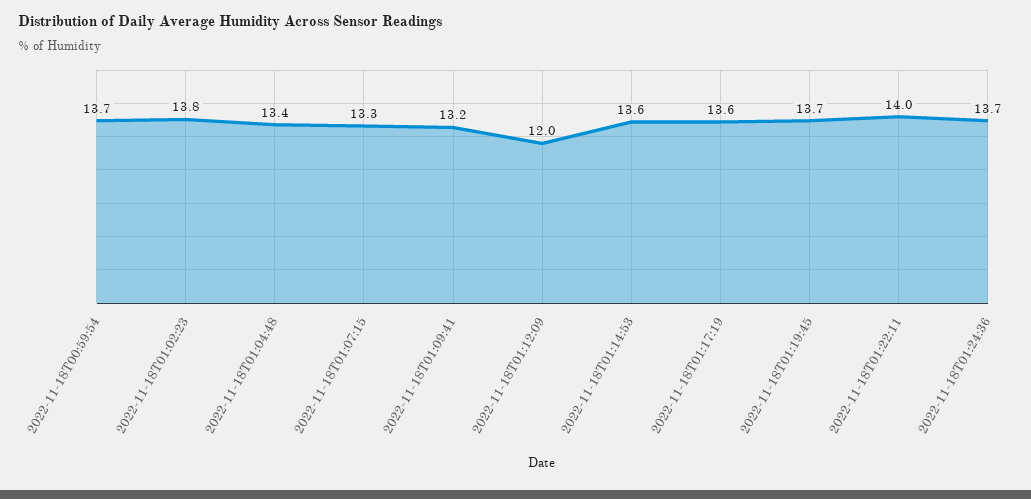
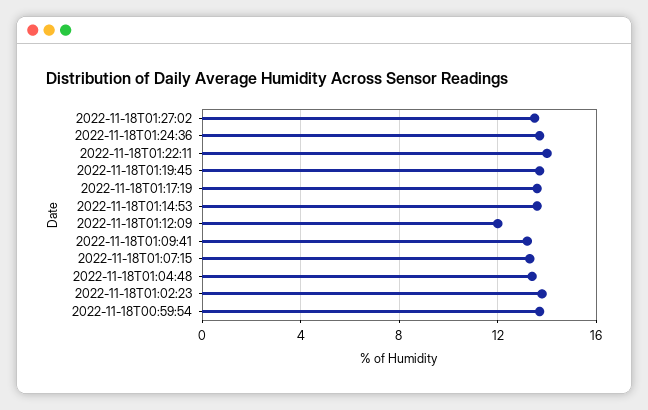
2022-11-18T01:27:02: none -> 13.5

